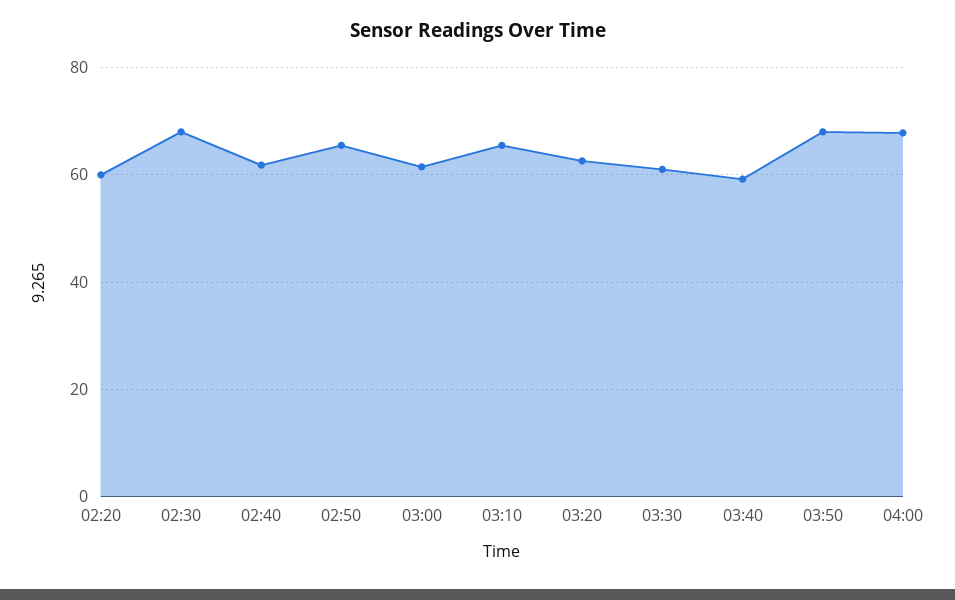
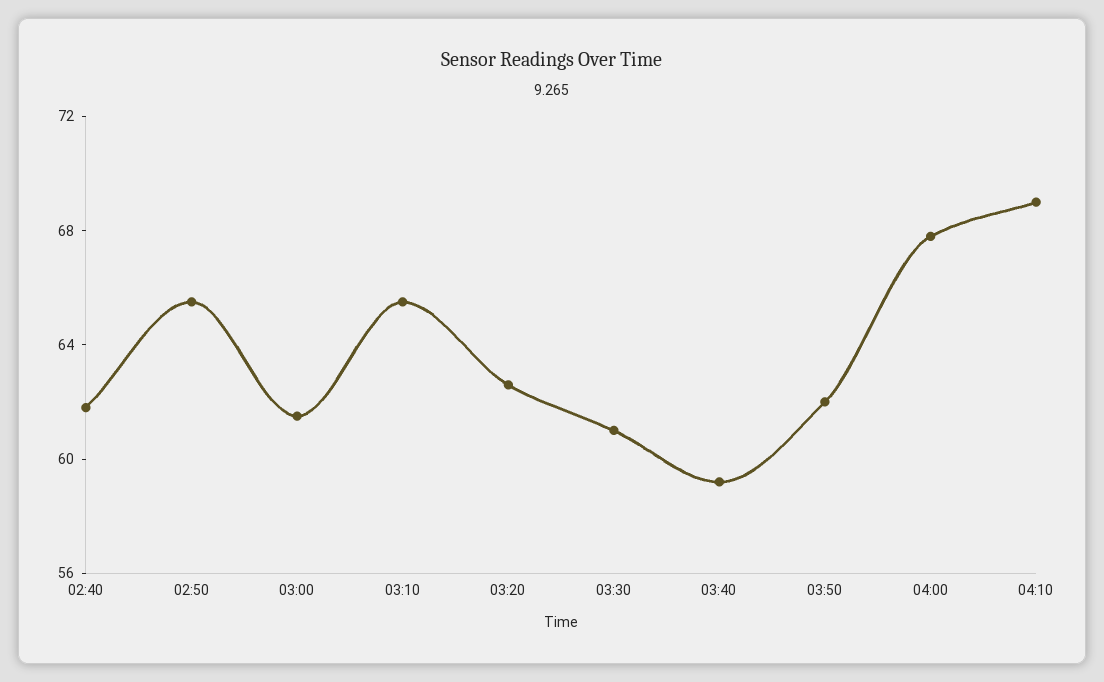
02:20: 60 -> none
02:30: 68 -> none
03:50: 68 -> 62
04:10: none -> 69

